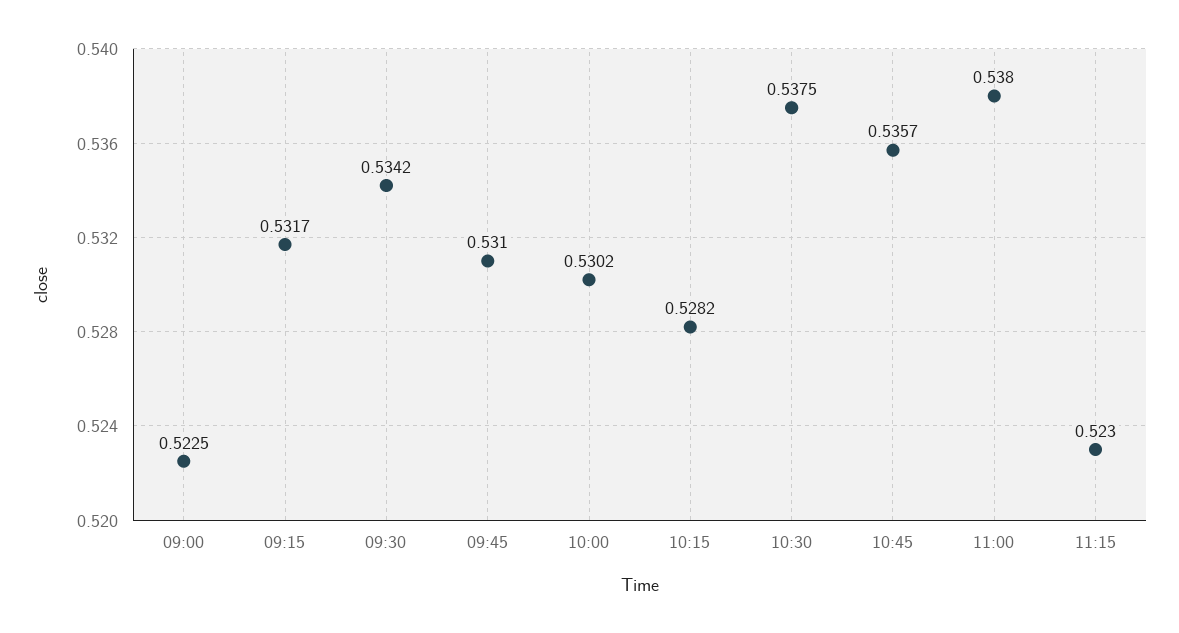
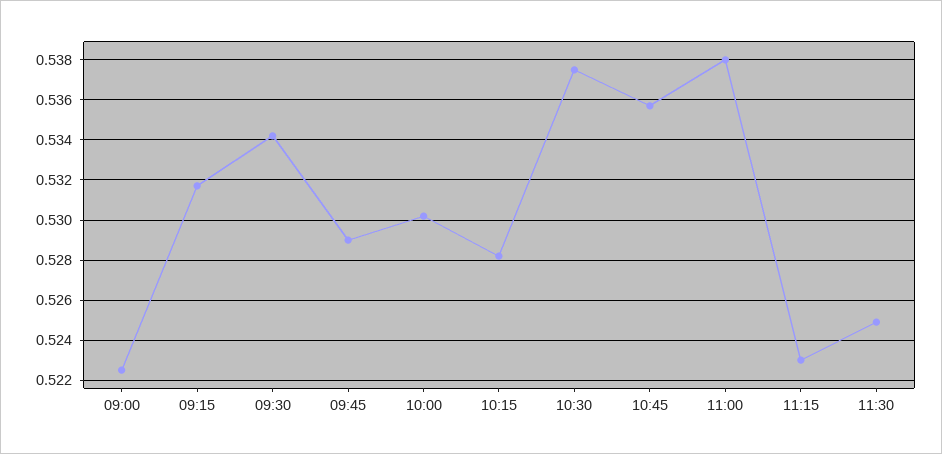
09:45: 0.531 -> 0.529
11:30: none -> 0.525

